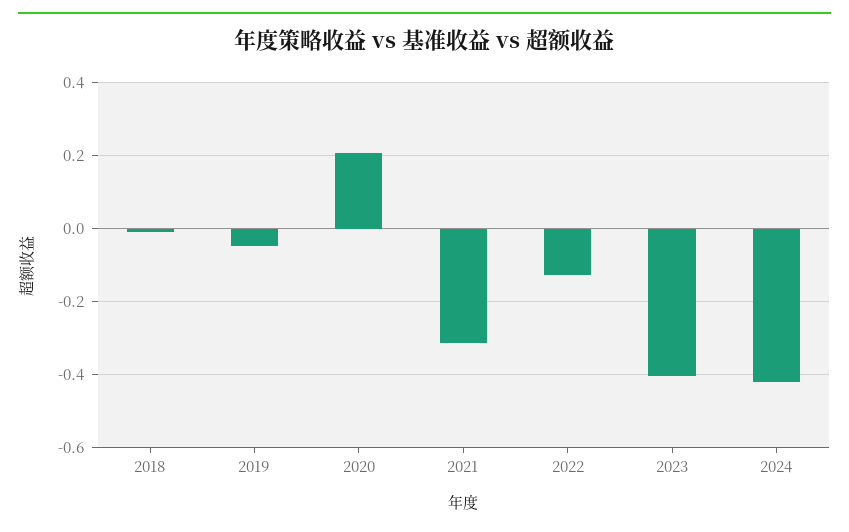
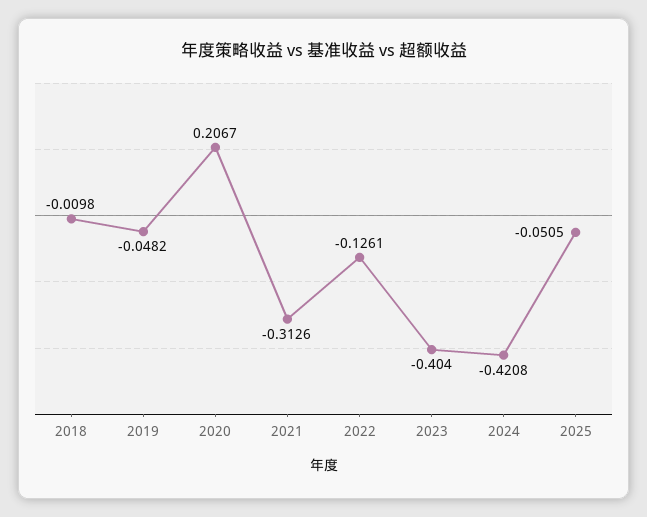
2025: none -> -0.0505

